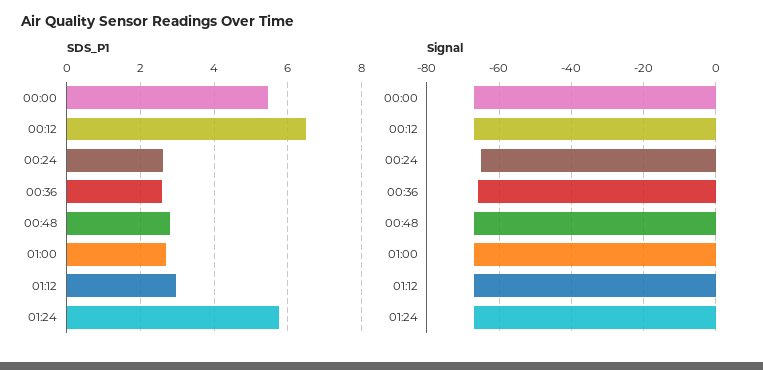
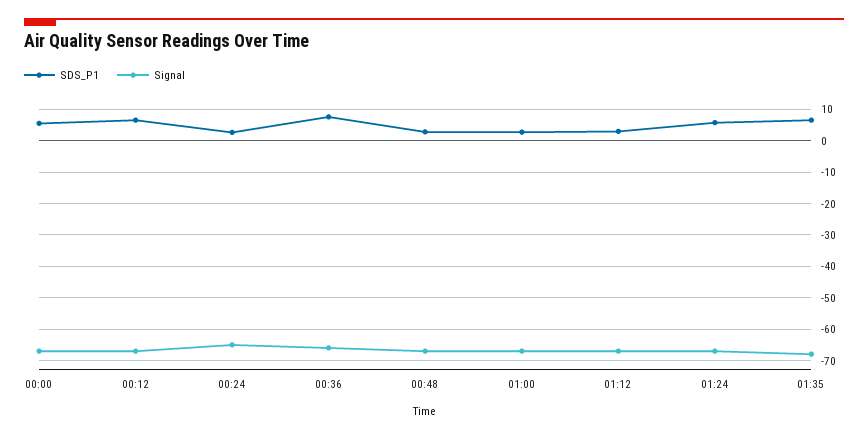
SDS_P1, 00:36: 2.6 -> 8
SDS_P1, 01:35: none -> 6
Signal, 01:35: none -> -68

